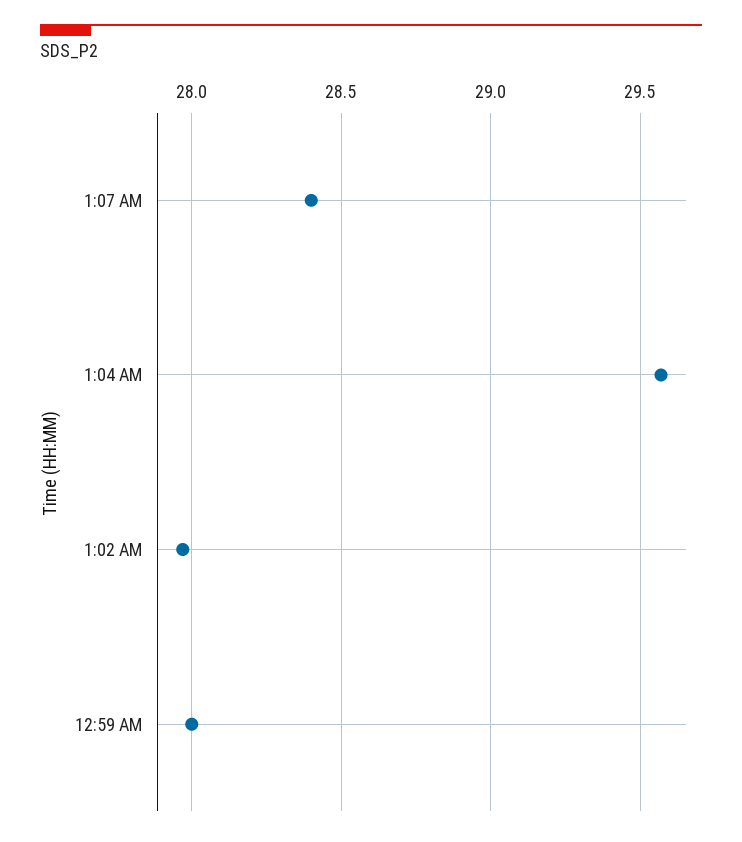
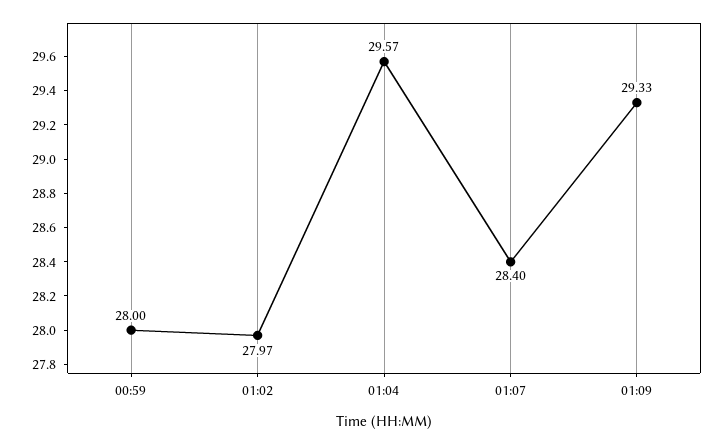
01:09: none -> 29.33

